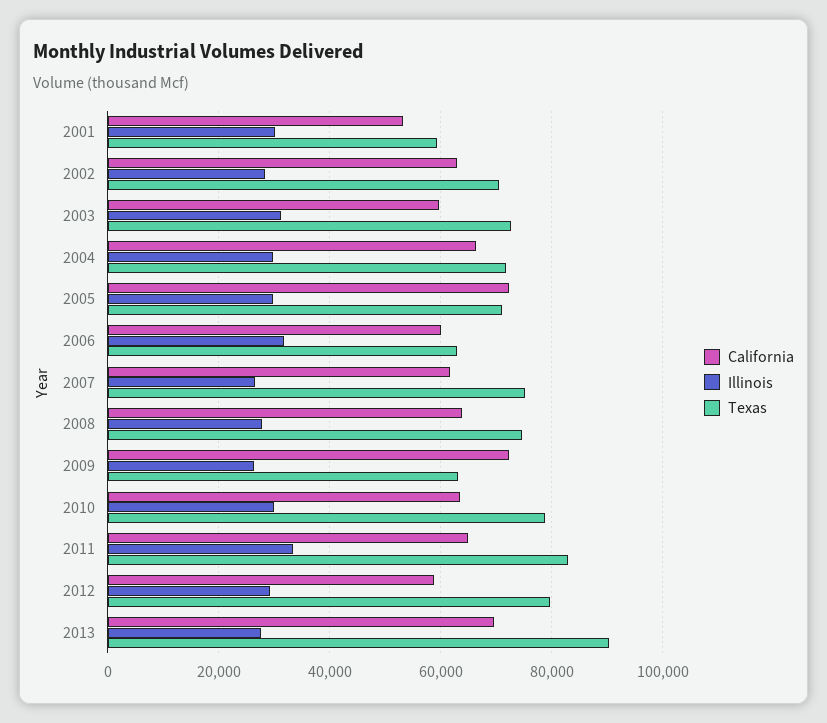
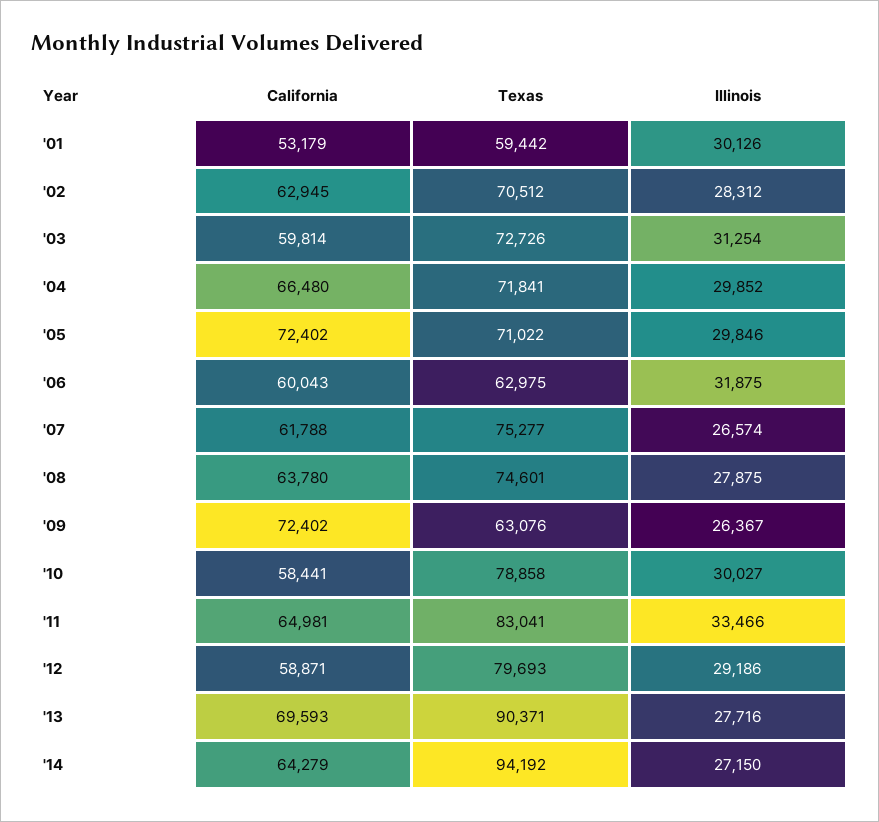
California, 2010: 64000 -> 58441
California, '14: none -> 64279
Texas, '14: none -> 94192
Illinois, '14: none -> 27150

